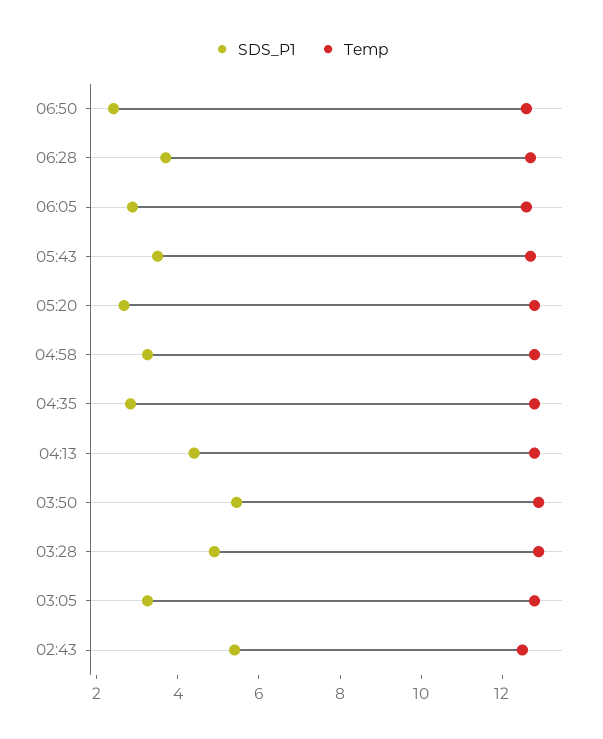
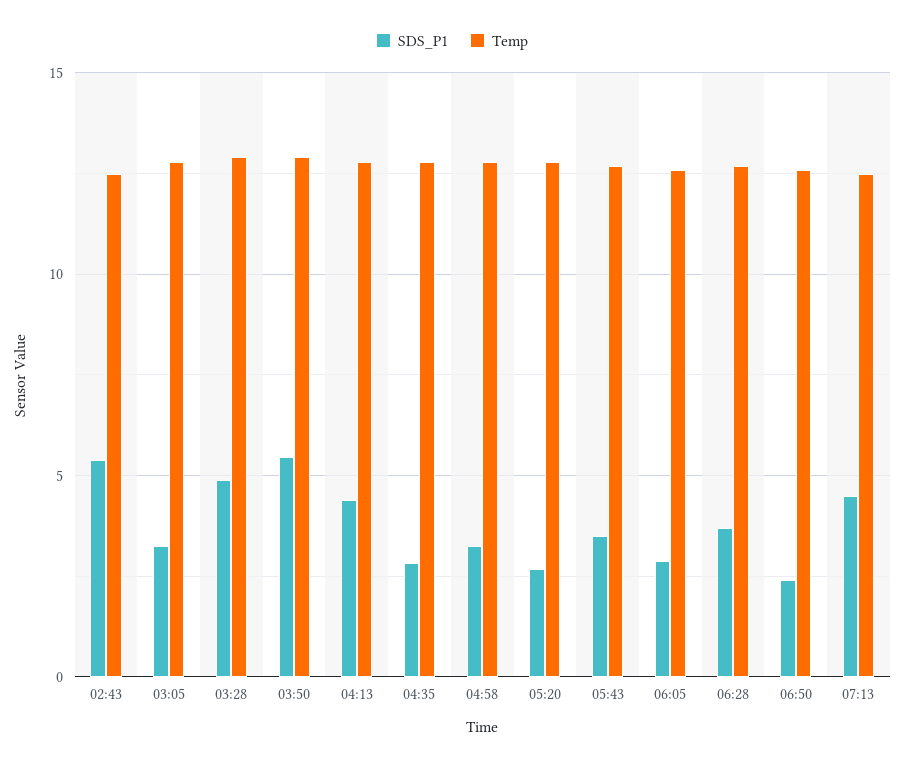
SDS_P1, 07:13: none -> 4.5
Temp, 07:13: none -> 12.5

